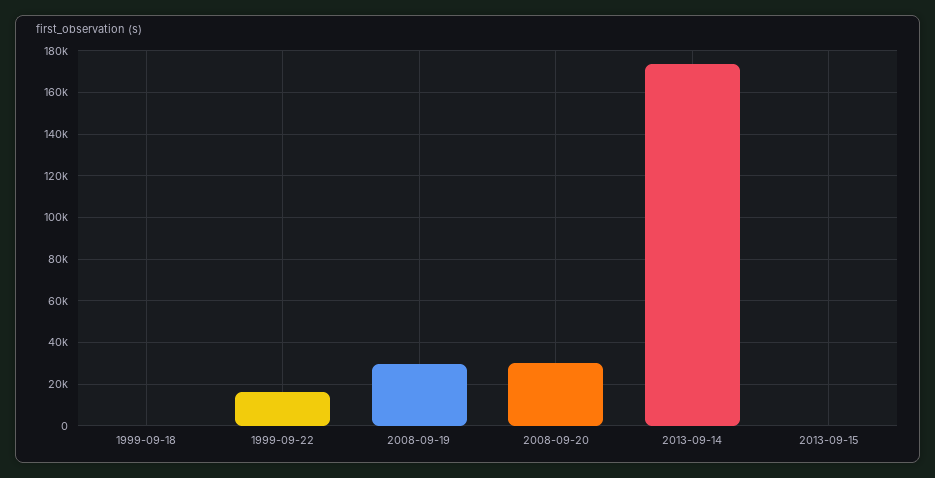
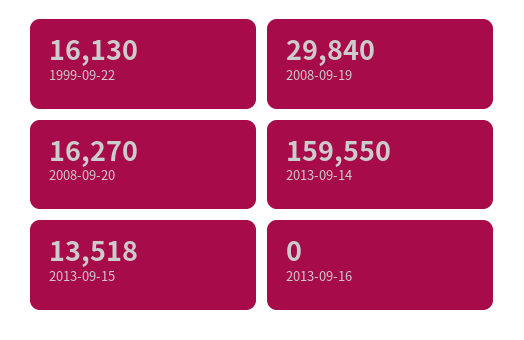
1999-09-18: 0 -> none
2008-09-20: 30000 -> 16270
2013-09-14: 175000 -> 159550
2013-09-15: 0 -> 13518
2013-09-16: none -> 0

